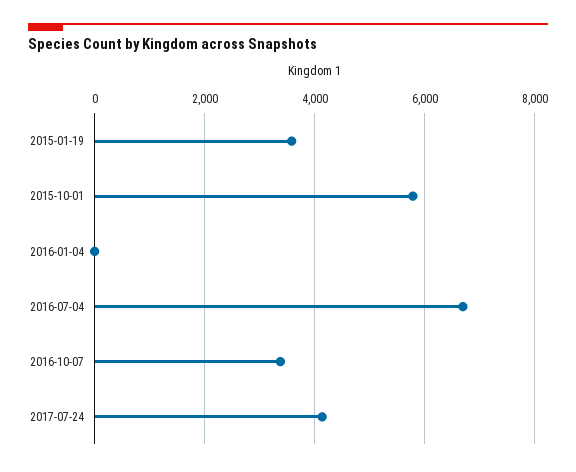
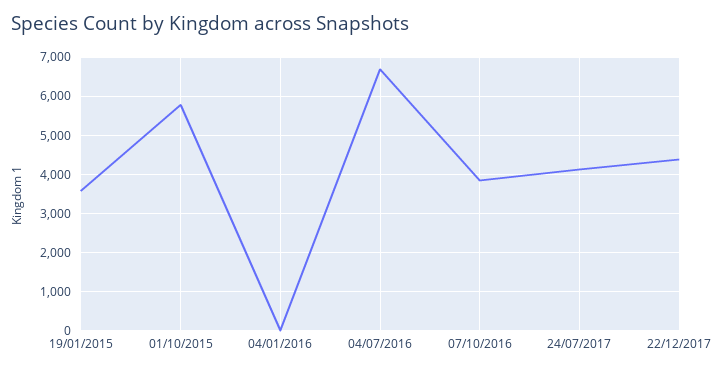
2016-10-07: 3400 -> 3800
22/12/2017: none -> 4400

